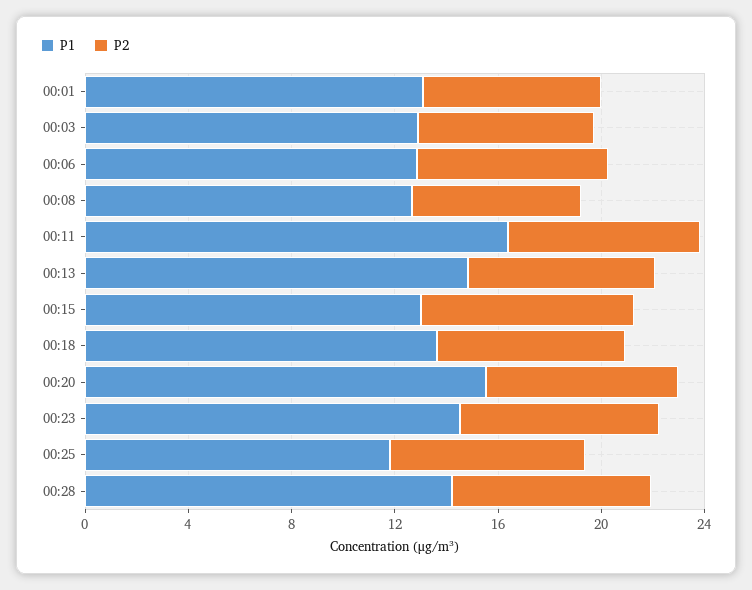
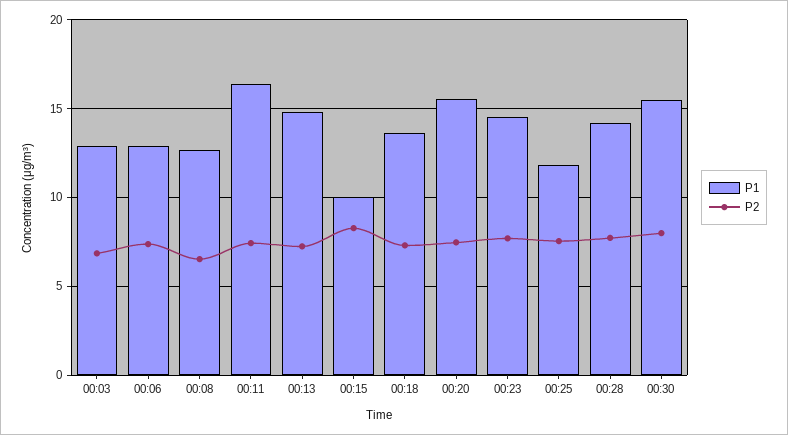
P1, 00:01: 13 -> none
P2, 00:01: 7 -> none
P1, 00:15: 13 -> 10
P1, 00:30: none -> 15.5
P2, 00:30: none -> 8

